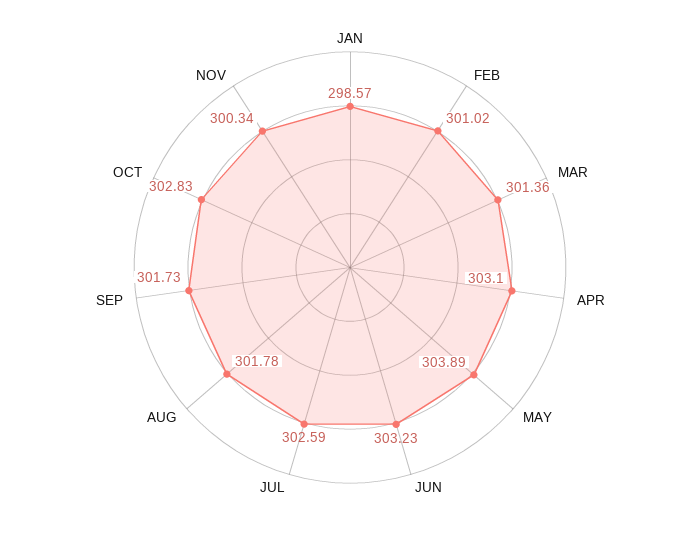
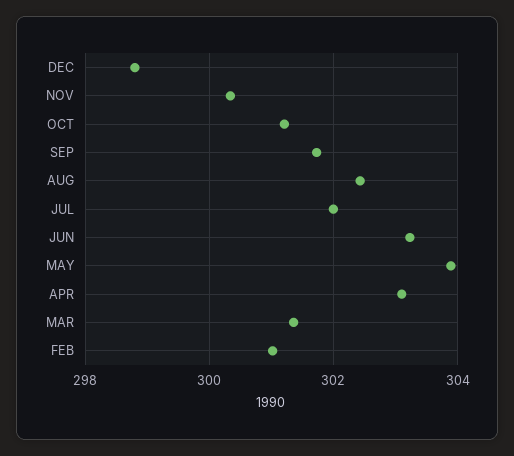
JAN: 298.57 -> none
JUL: 302.59 -> 302
AUG: 301.78 -> 302.4
OCT: 302.83 -> 301.2
DEC: none -> 298.8

